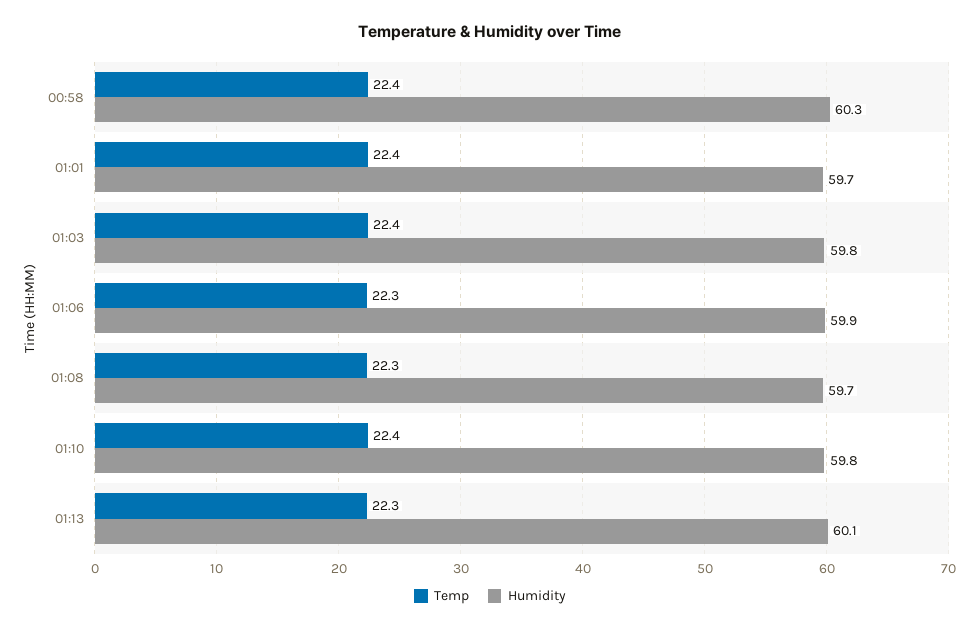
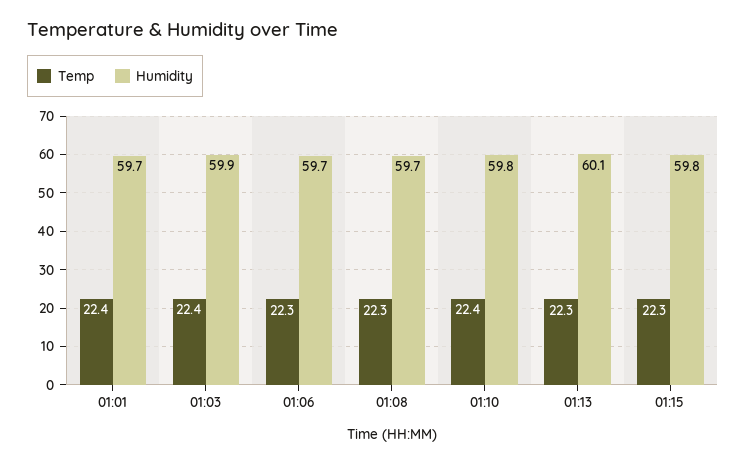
Temp, 00:58: 22.4 -> none
Humidity, 00:58: 60.3 -> none
Humidity, 01:03: 59.8 -> 59.9
Humidity, 01:06: 59.9 -> 59.7
Temp, 01:15: none -> 22.3
Humidity, 01:15: none -> 59.8

